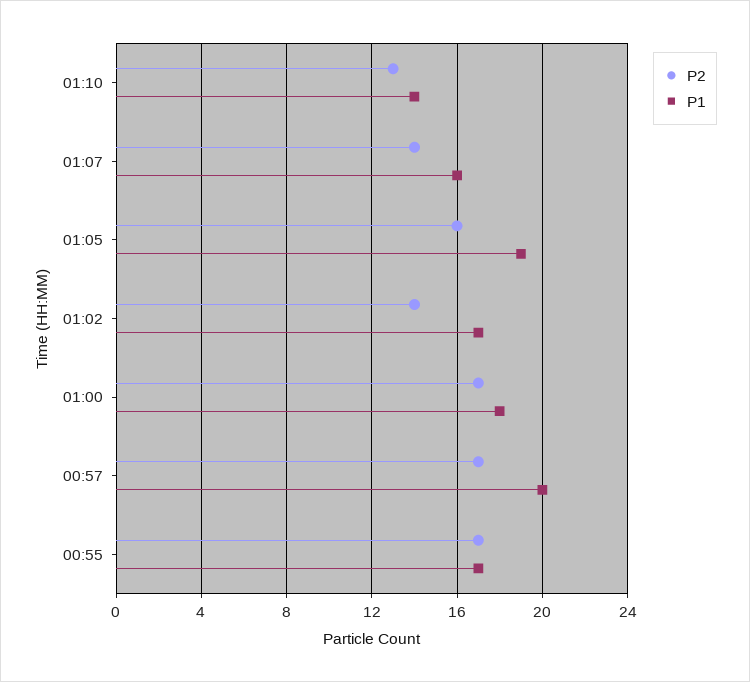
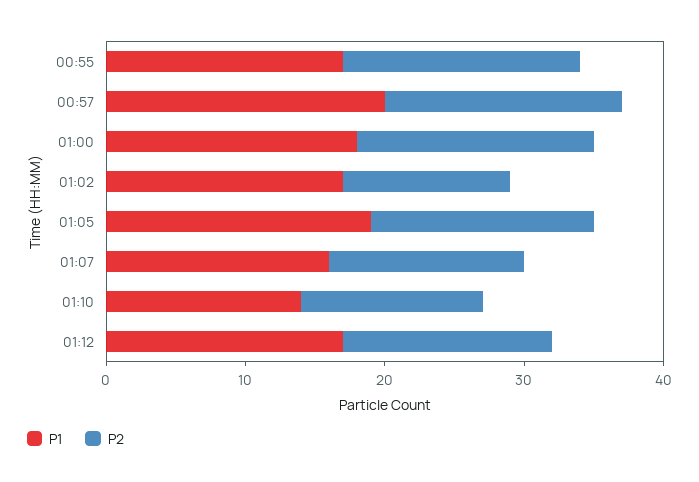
P2, 01:02: 14 -> 12
P1, 01:12: none -> 17
P2, 01:12: none -> 15

